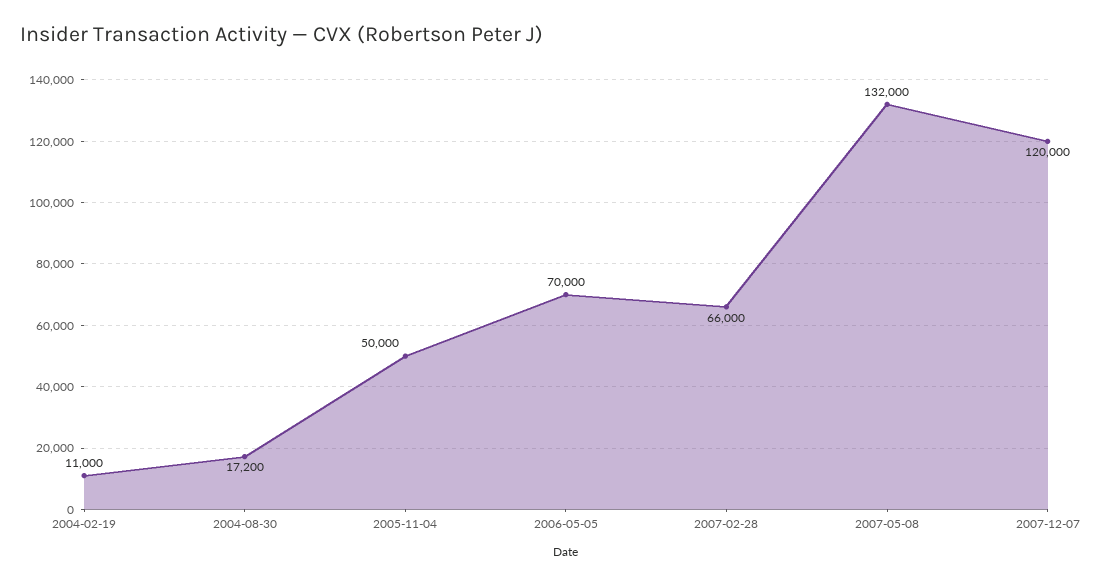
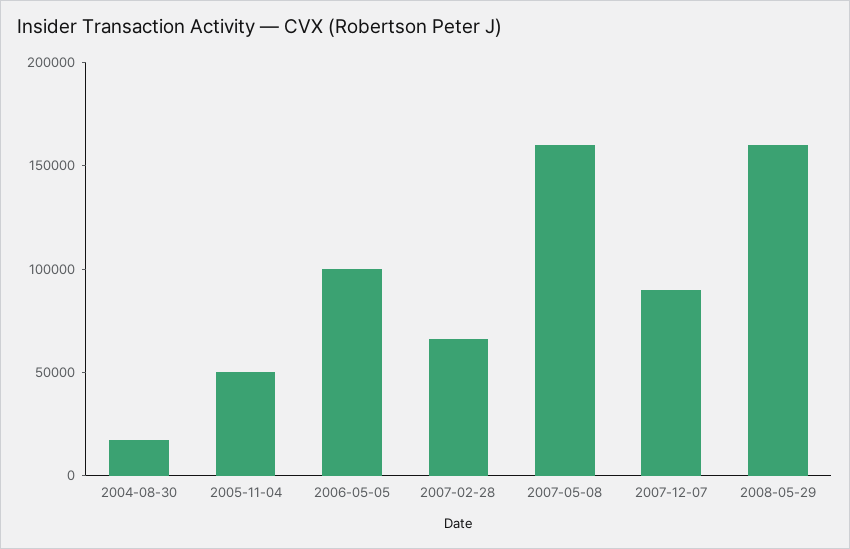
2004-02-19: 11000 -> none
2006-05-05: 70000 -> 100000
2007-05-08: 132000 -> 160000
2007-12-07: 120000 -> 90000
2008-05-29: none -> 160000

